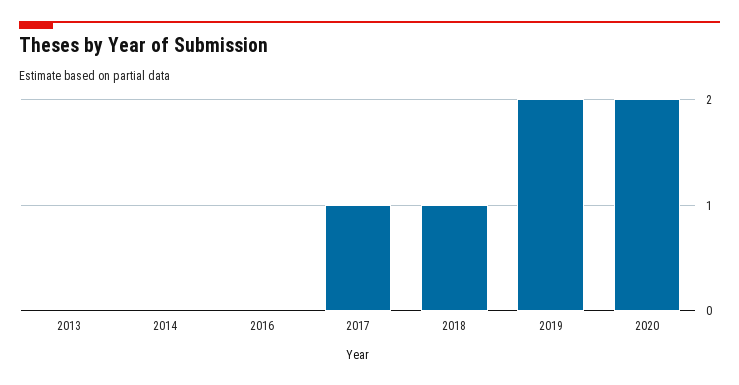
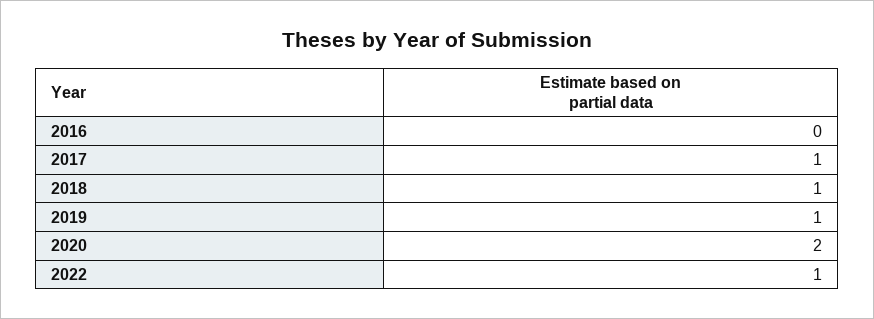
2013: 0 -> none
2014: 0 -> none
2019: 2 -> 1
2022: none -> 1

